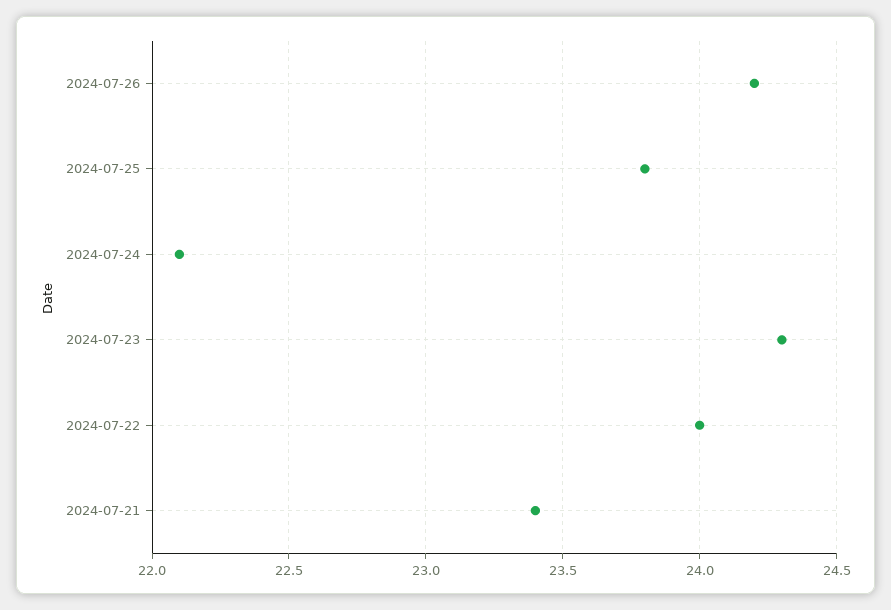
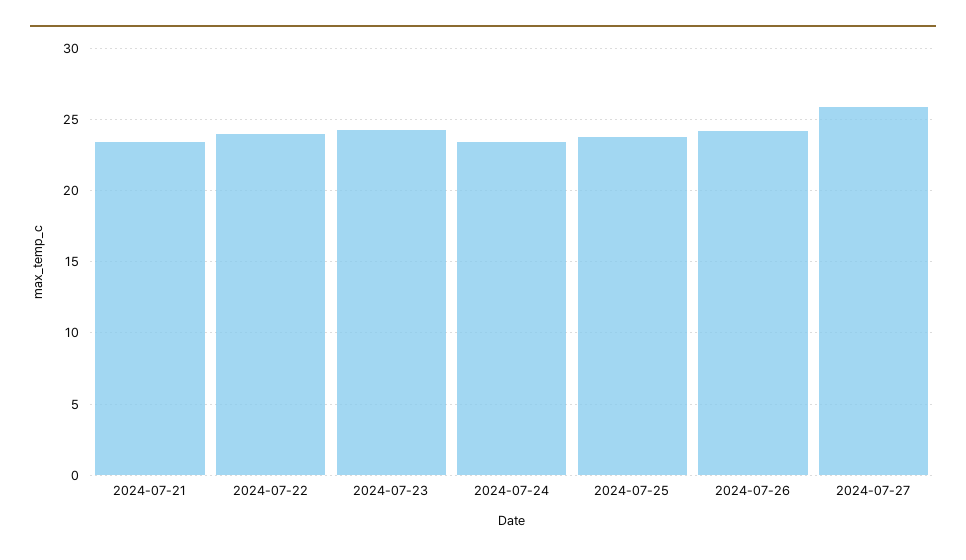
2024-07-24: 22.1 -> 23.5
2024-07-27: none -> 26

